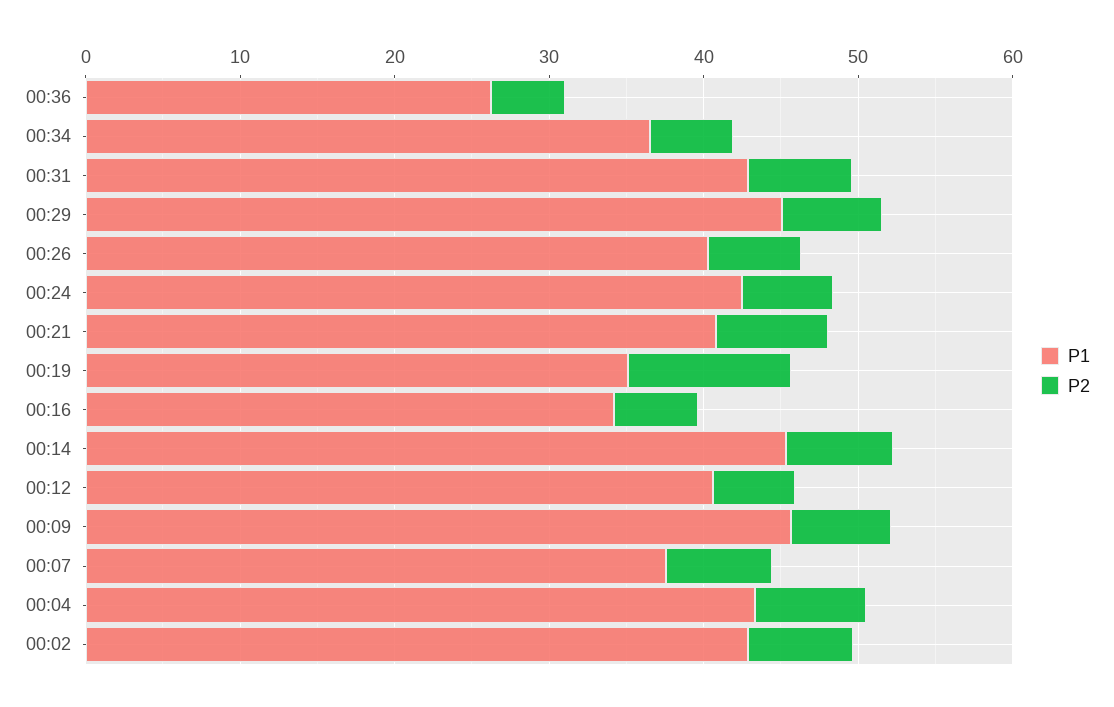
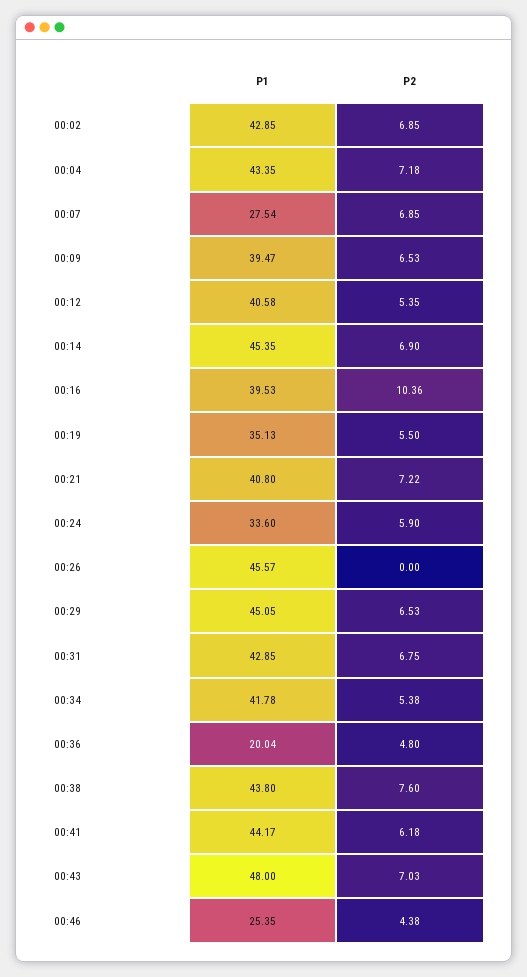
P1, 00:36: 26 -> 20.04
P1, 00:34: 36 -> 41.78
P1, 00:26: 40 -> 45.57
P2, 00:26: 6 -> 0
P1, 00:24: 42 -> 33.6
P2, 00:19: 10 -> 5.5
P1, 00:16: 34 -> 39.53
P2, 00:16: 6 -> 10.36
P1, 00:09: 46 -> 39.47
P1, 00:07: 38 -> 27.54
P1, 00:38: none -> 43.8
P2, 00:38: none -> 7.6
P1, 00:41: none -> 44.17
P2, 00:41: none -> 6.18
P1, 00:43: none -> 48
P2, 00:43: none -> 7.03
P1, 00:46: none -> 25.35
P2, 00:46: none -> 4.38

